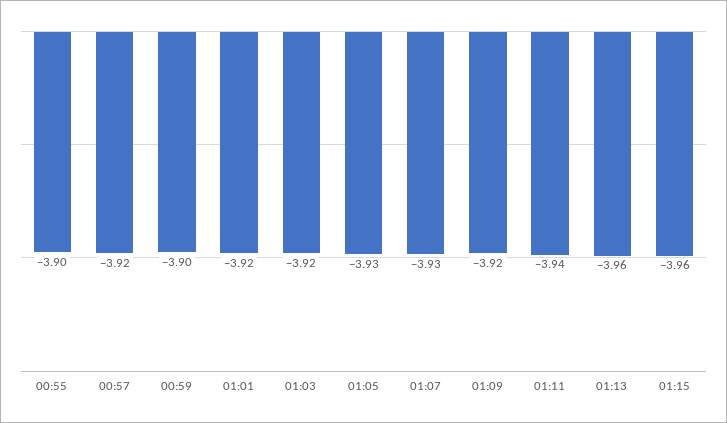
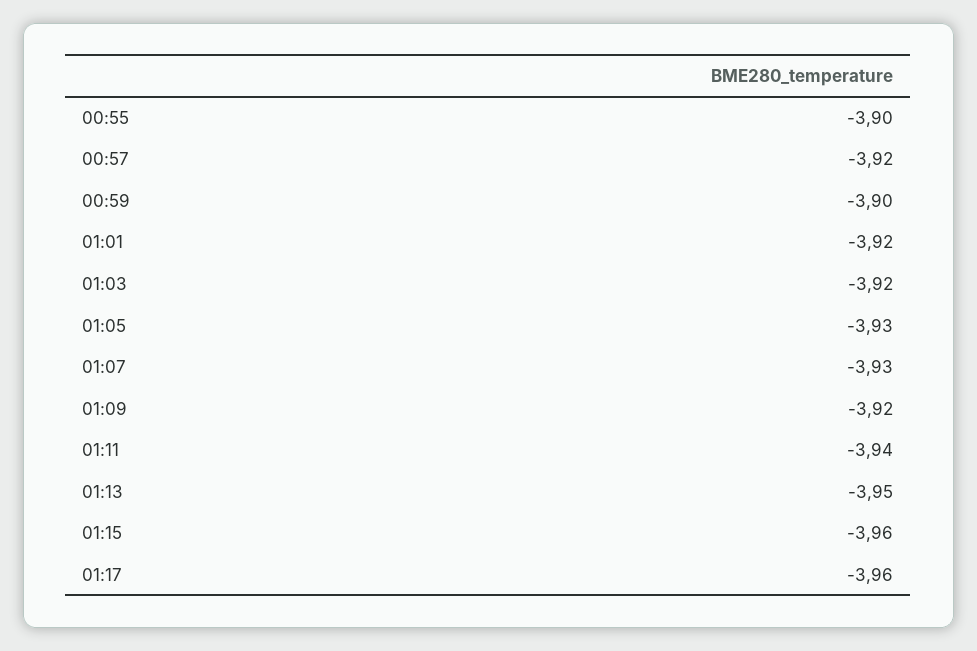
01:13: -3.96 -> -3.95
01:17: none -> -3.96

